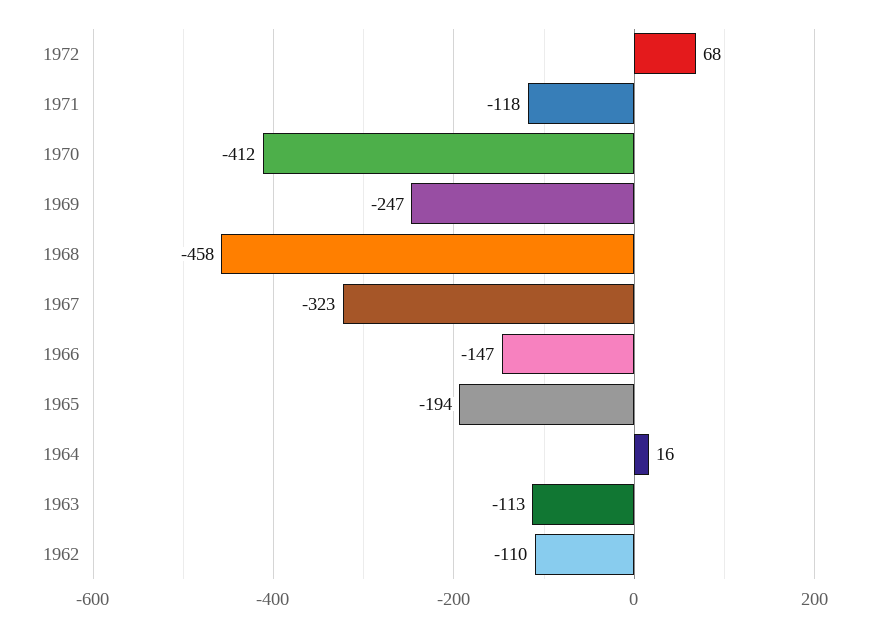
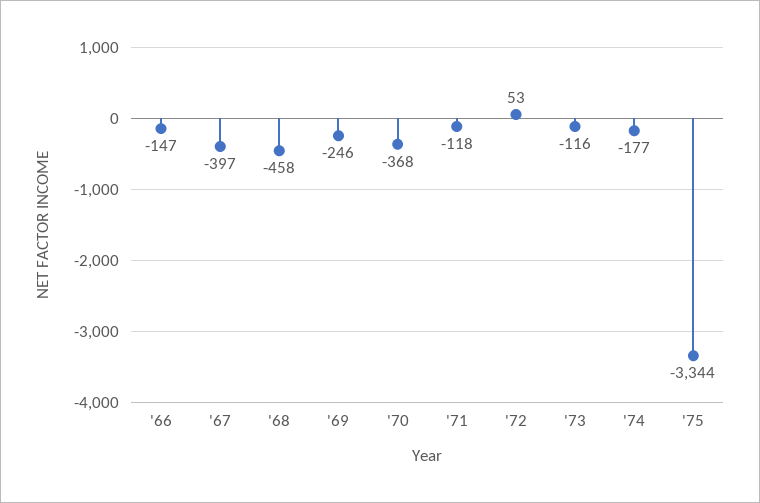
1972: 68 -> 53
1970: -412 -> -368
1969: -247 -> -246
1967: -323 -> -397
1965: -194 -> none
1964: 16 -> none
1963: -113 -> none
1962: -110 -> none
'73: none -> -116
'74: none -> -177
'75: none -> -3344

